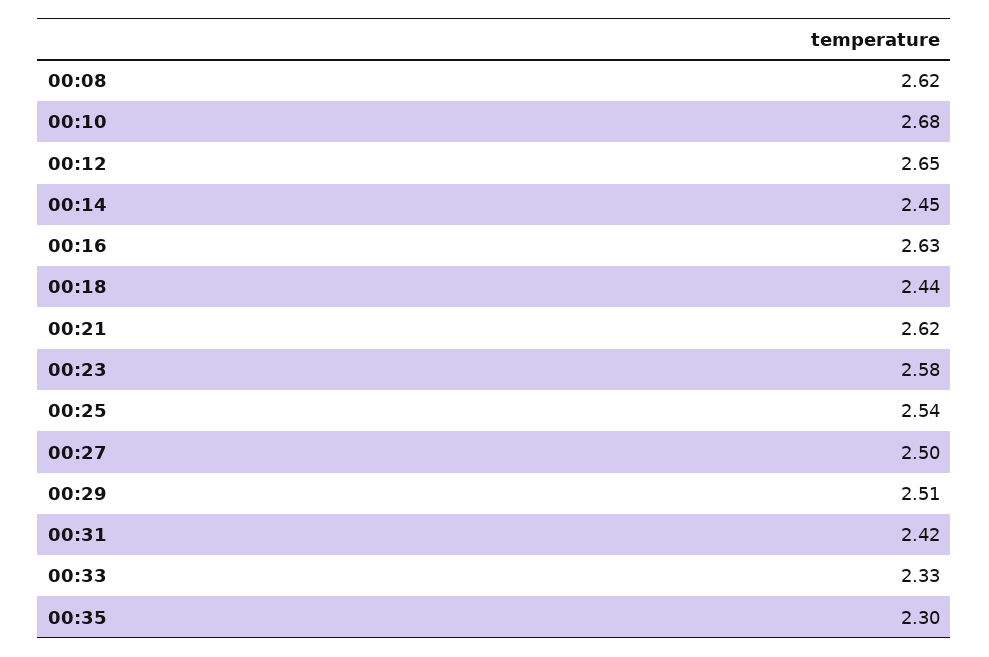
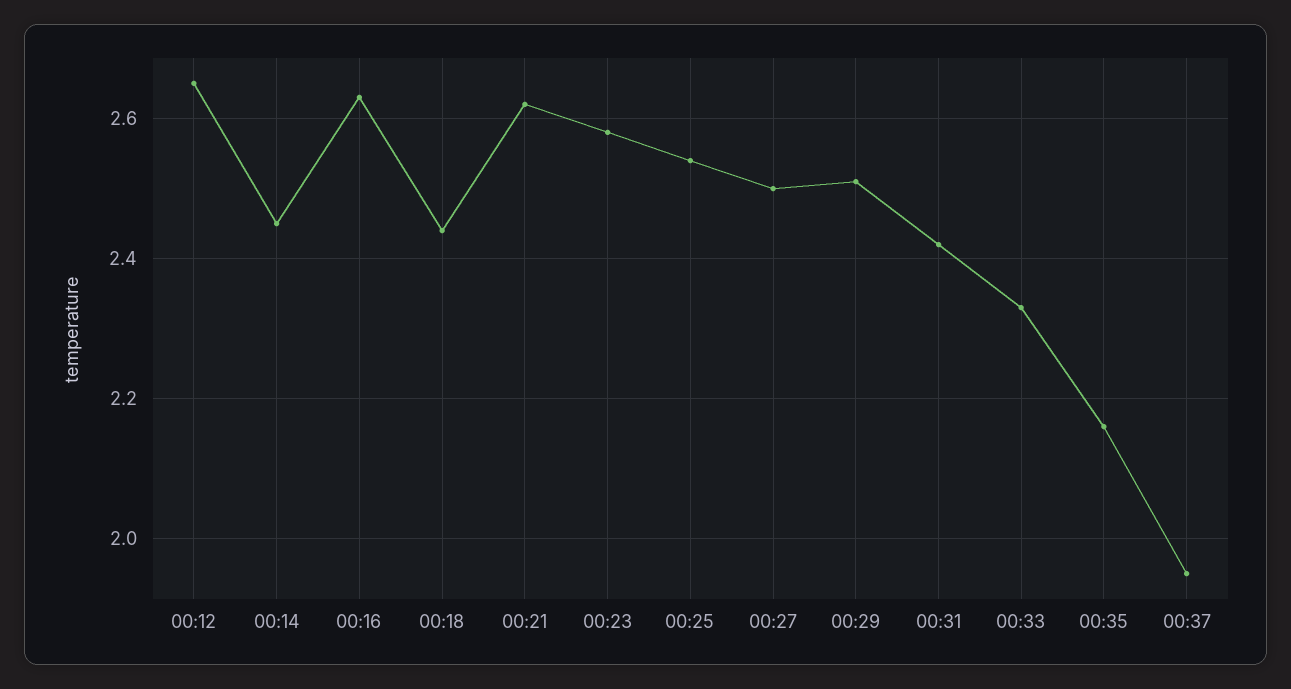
00:08: 2.62 -> none
00:10: 2.68 -> none
00:35: 2.3 -> 2.15
00:37: none -> 1.95

